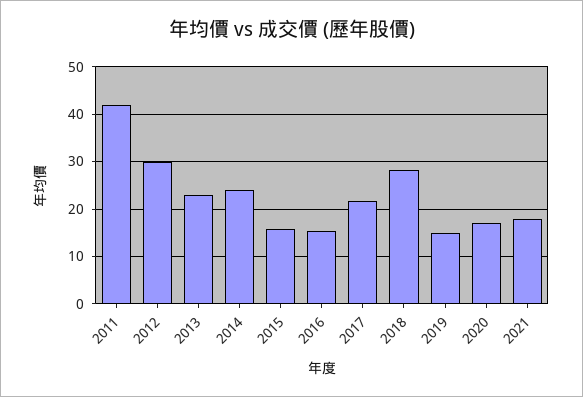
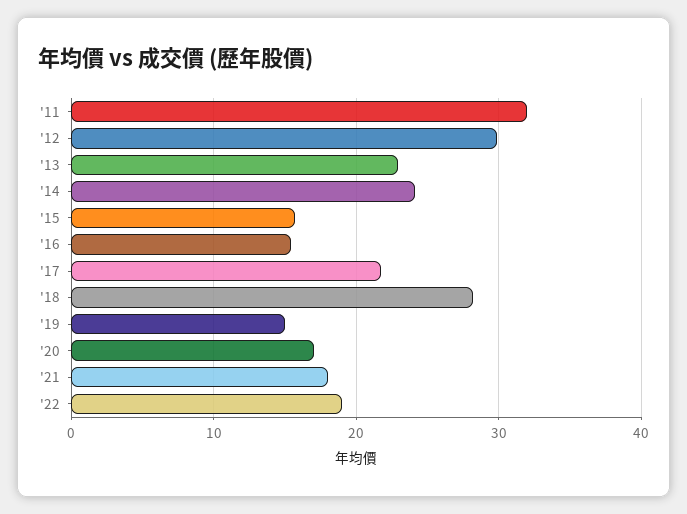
2011: 42 -> 32
'22: none -> 19

